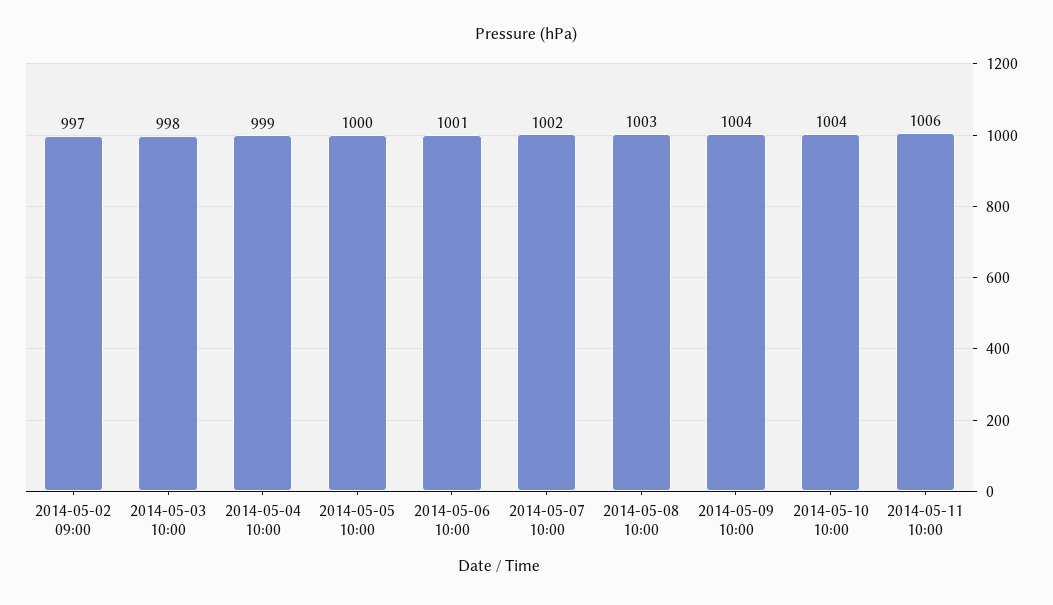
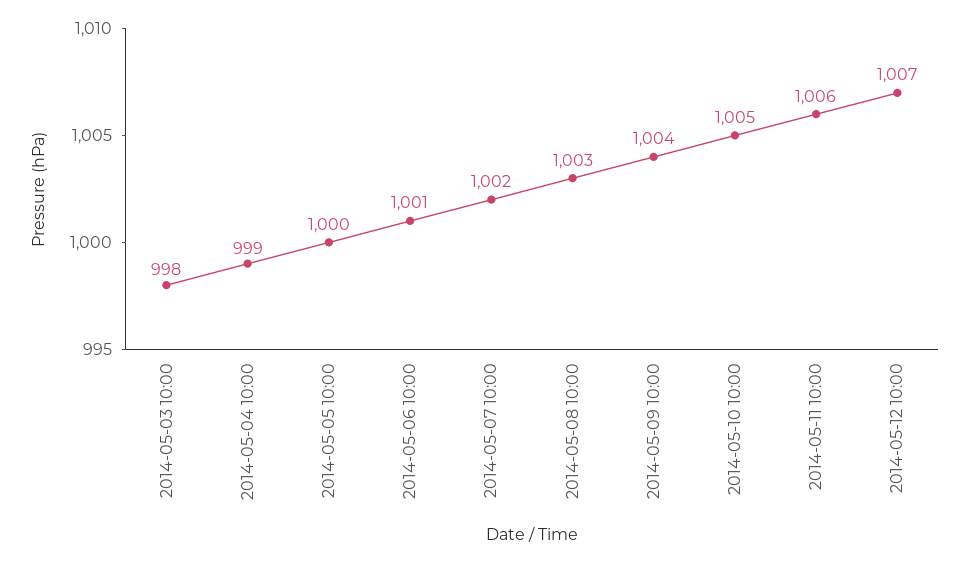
2014-05-02 09:00: 997 -> none
2014-05-10 10:00: 1004 -> 1005
2014-05-12 10:00: none -> 1007

